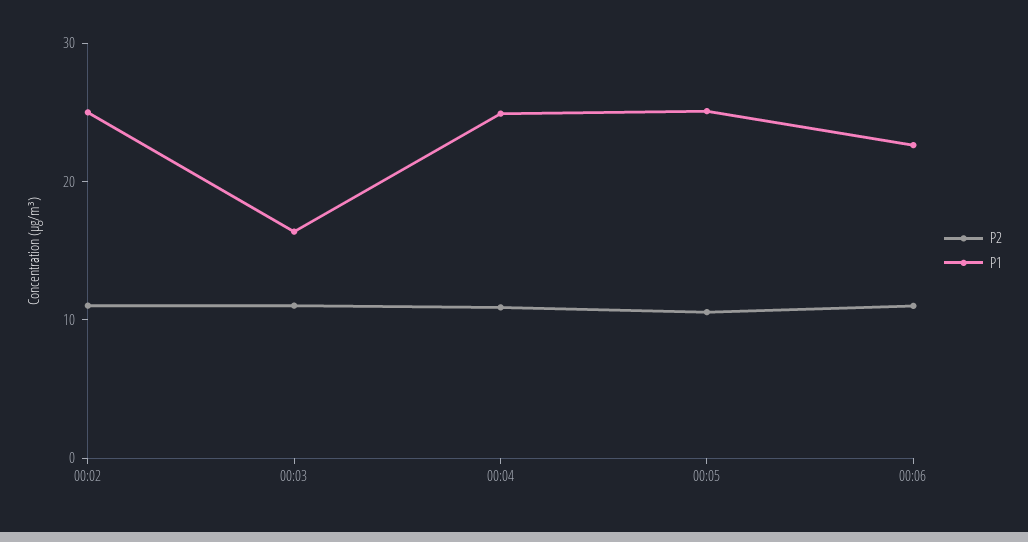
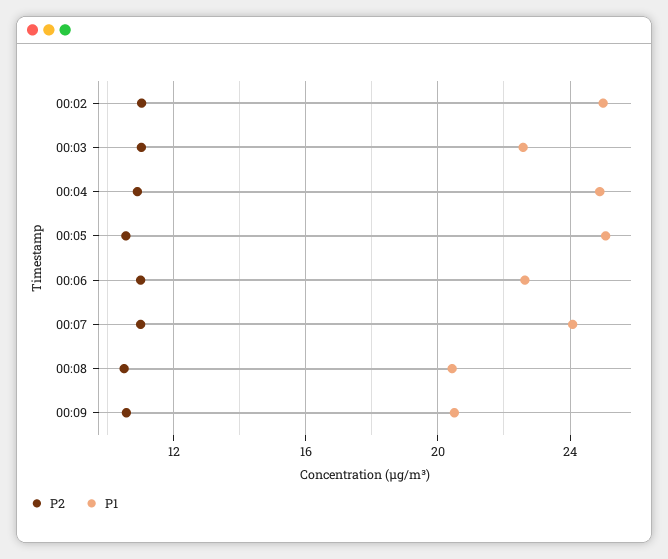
P1, 00:03: 16 -> 22.5
P2, 00:07: none -> 11
P1, 00:07: none -> 24
P2, 00:08: none -> 10.5
P1, 00:08: none -> 20.5
P2, 00:09: none -> 10.5
P1, 00:09: none -> 20.5

